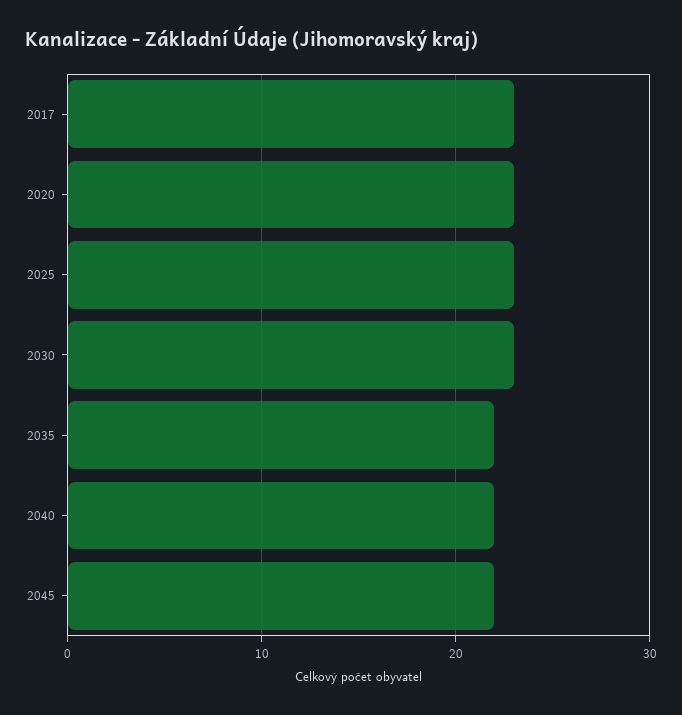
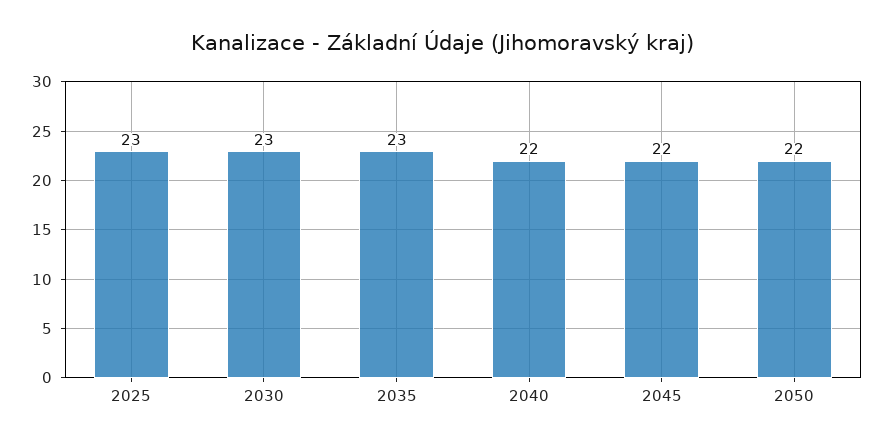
2017: 23 -> none
2020: 23 -> none
2035: 22 -> 23
2050: none -> 22

